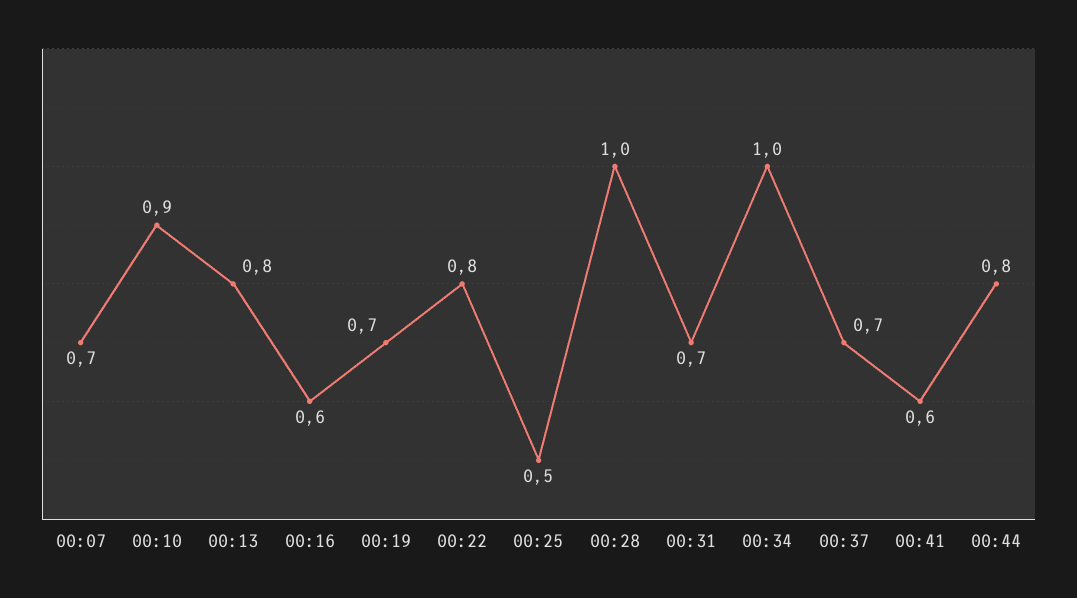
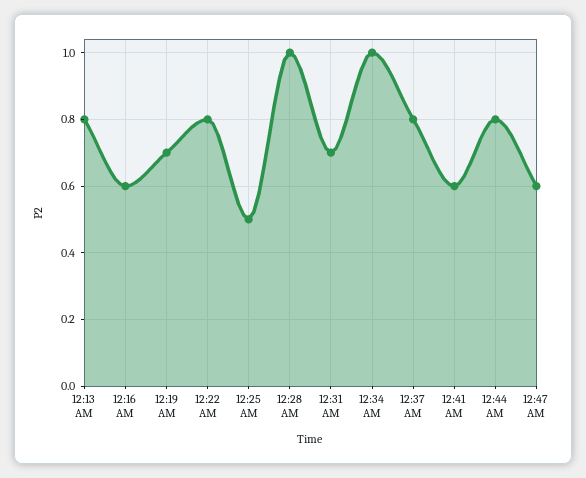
00:07: 0.7 -> none
00:10: 0.9 -> none
00:37: 0.7 -> 0.8
12:47 AM: none -> 0.6

